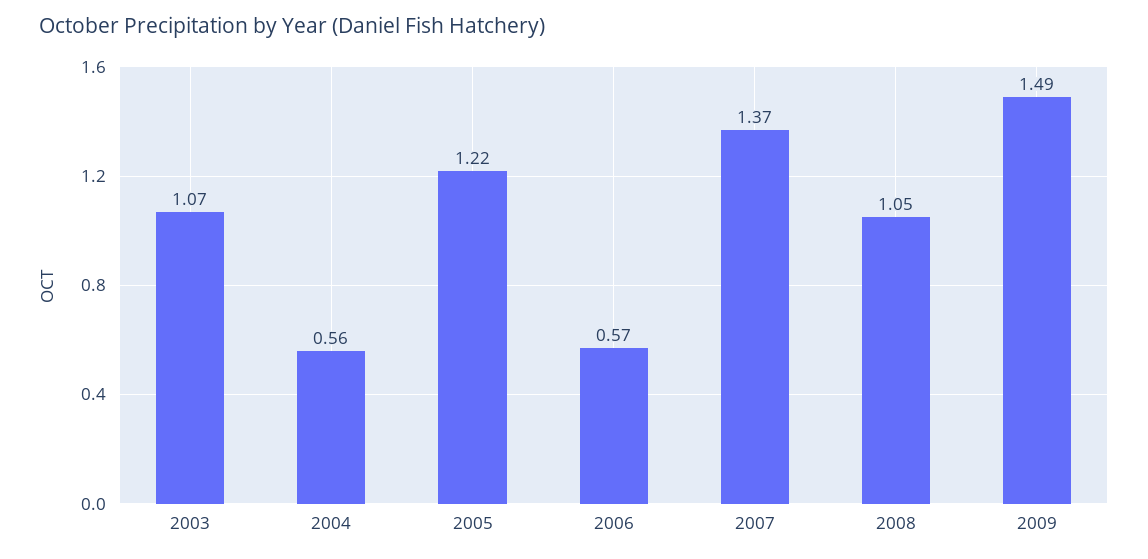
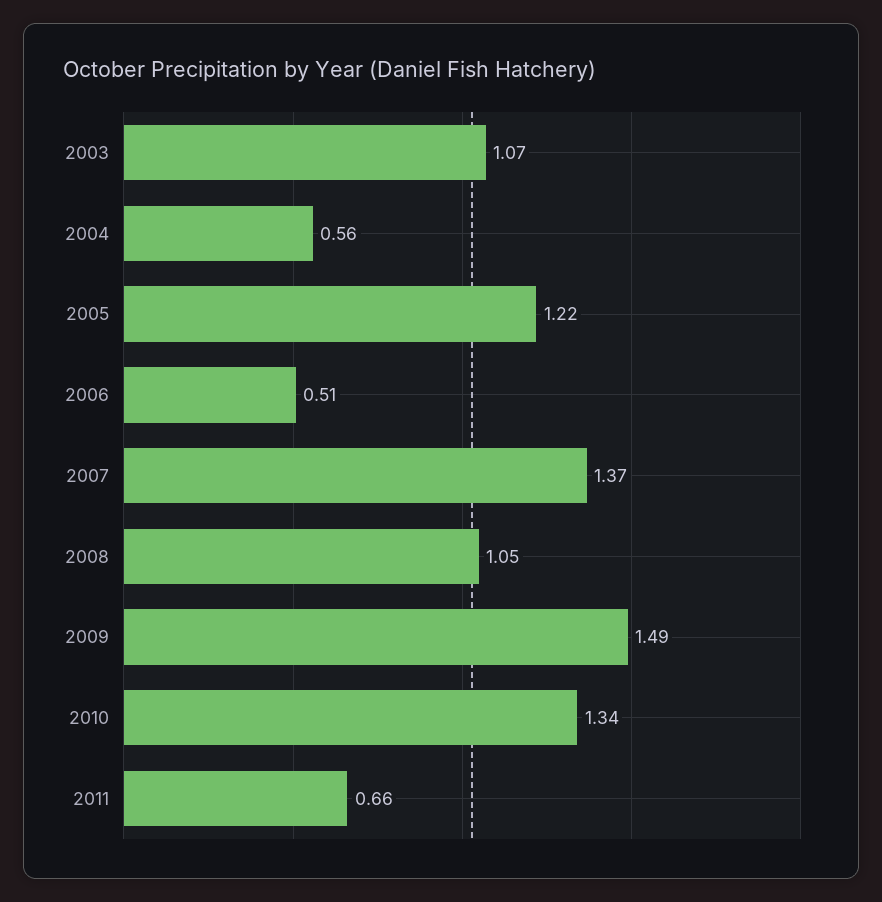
2006: 0.57 -> 0.51
2010: none -> 1.34
2011: none -> 0.66

